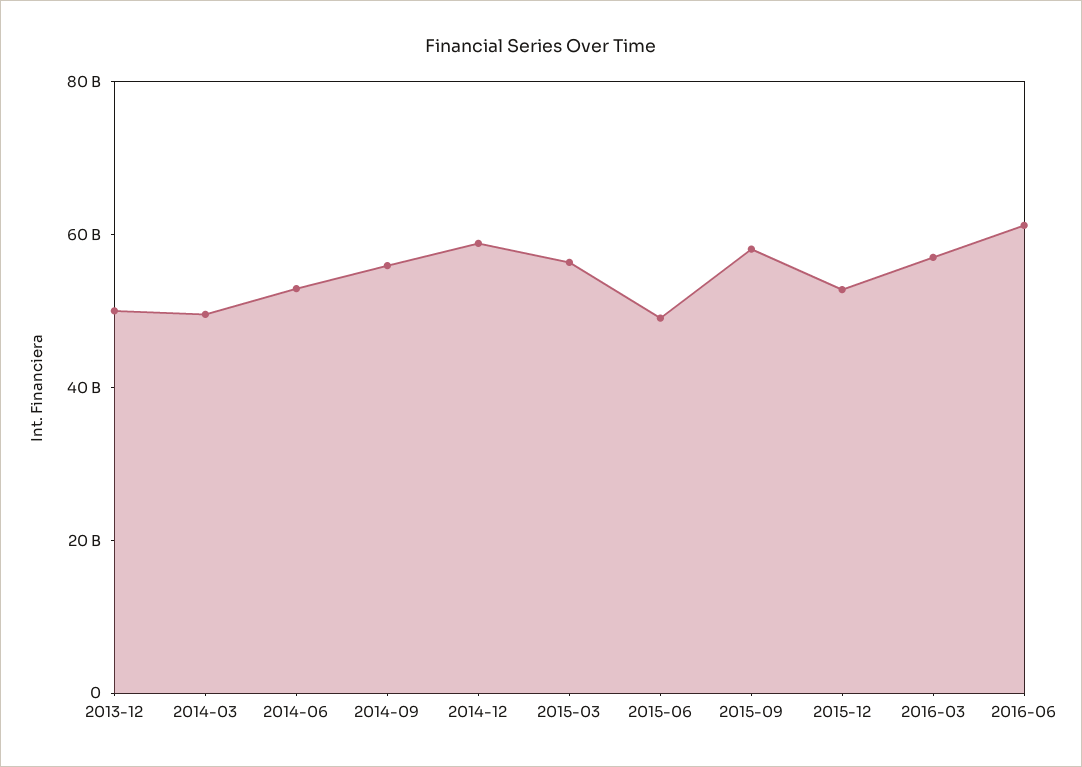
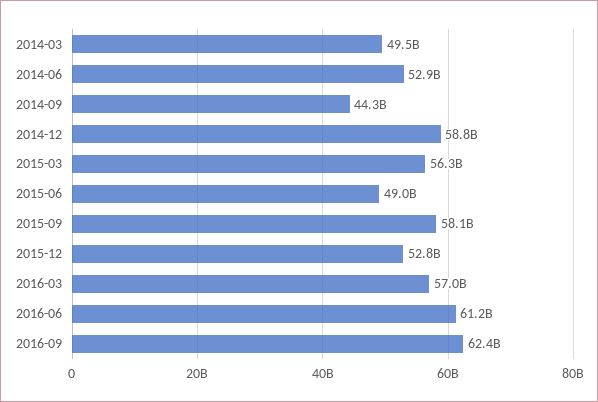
2013-12: 50000000000 -> none
2014-09: 55000000000 -> 44300000000
2016-09: none -> 62400000000

